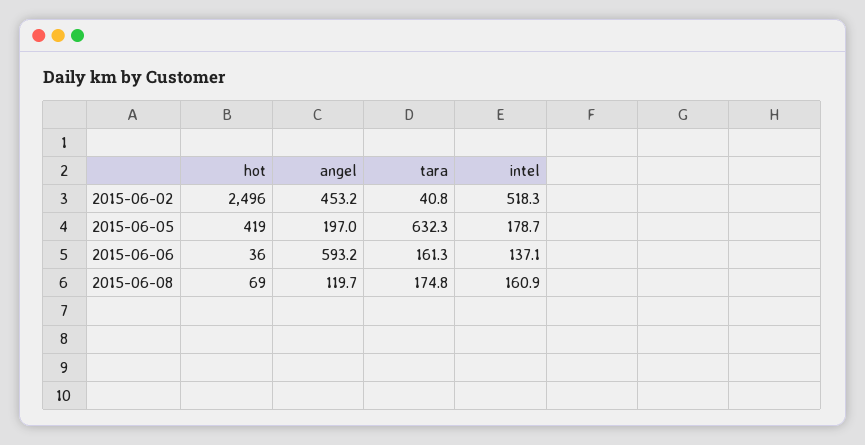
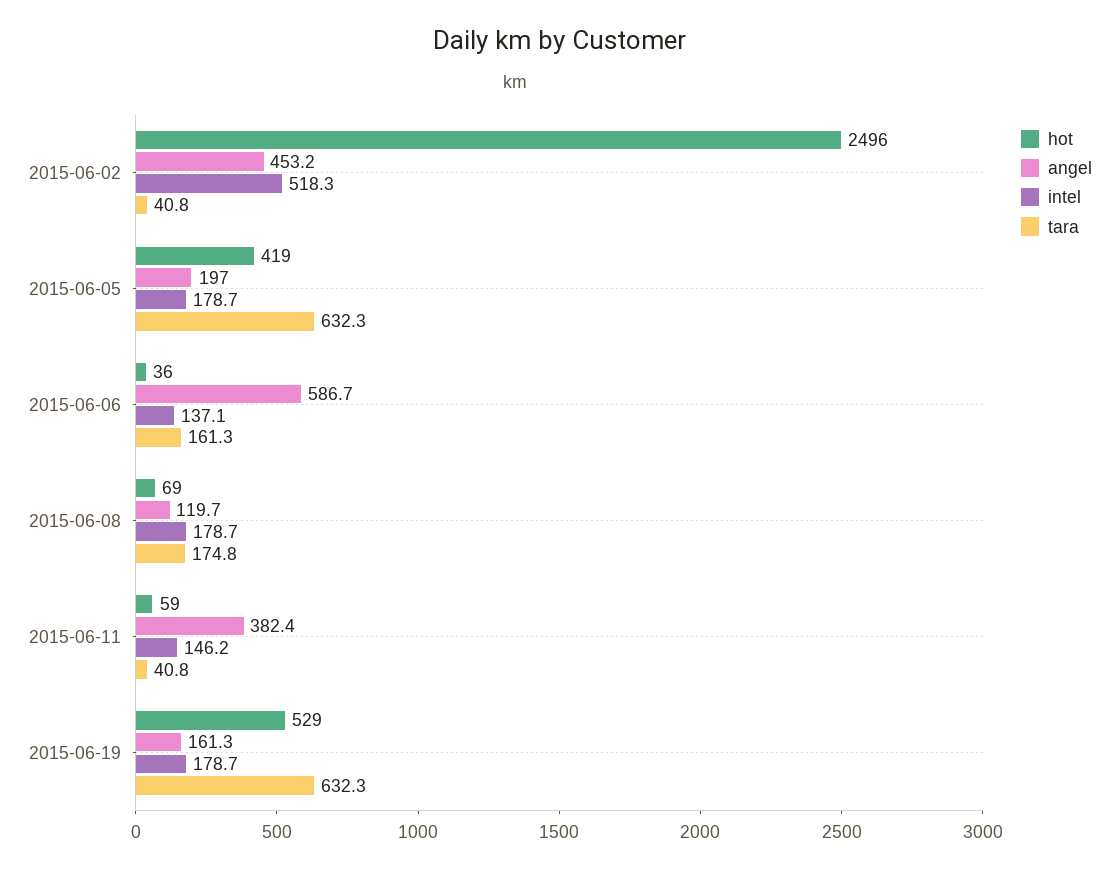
angel, 2015-06-06: 593.2 -> 586.7
intel, 2015-06-08: 160.9 -> 178.7
hot, 2015-06-11: none -> 59
angel, 2015-06-11: none -> 382.4
intel, 2015-06-11: none -> 146.2
tara, 2015-06-11: none -> 40.8
hot, 2015-06-19: none -> 529
angel, 2015-06-19: none -> 161.3
intel, 2015-06-19: none -> 178.7
tara, 2015-06-19: none -> 632.3

